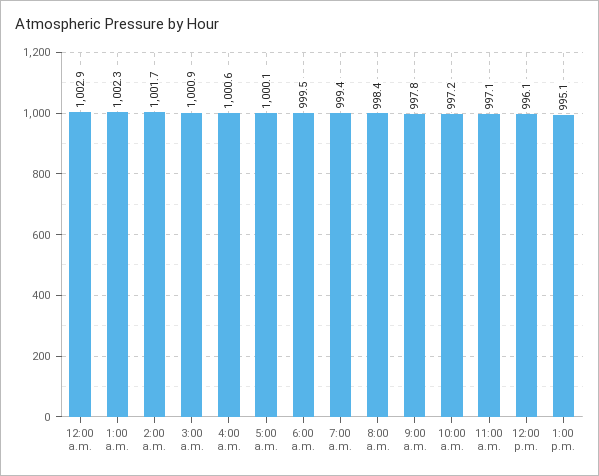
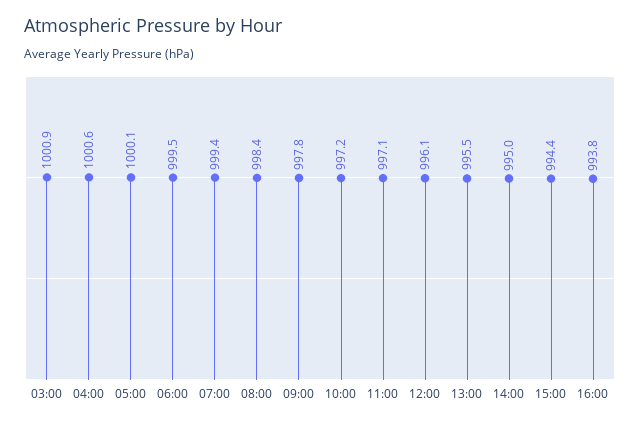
12:00 a.m.: 1002.9 -> none
1:00 a.m.: 1002.3 -> none
2:00 a.m.: 1001.7 -> none
1:00 p.m.: 995.1 -> 995.5
14:00: none -> 995
15:00: none -> 994.4
16:00: none -> 993.8

